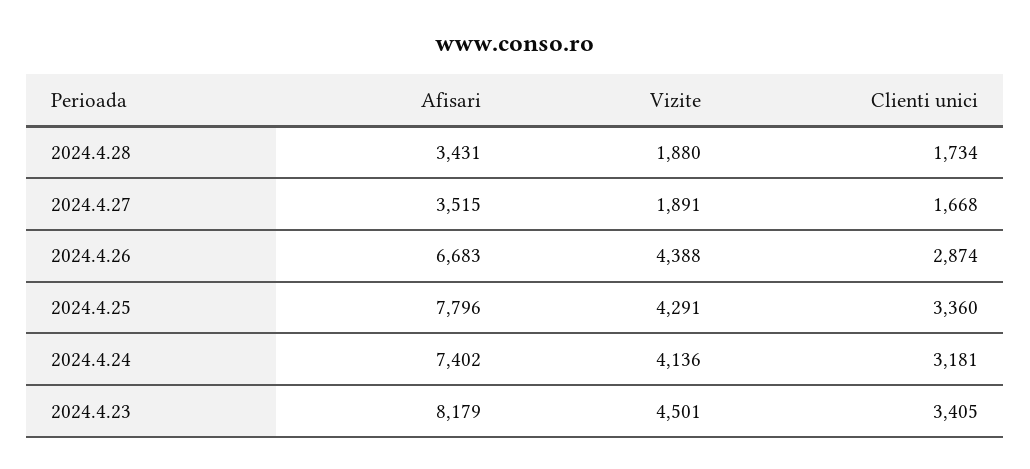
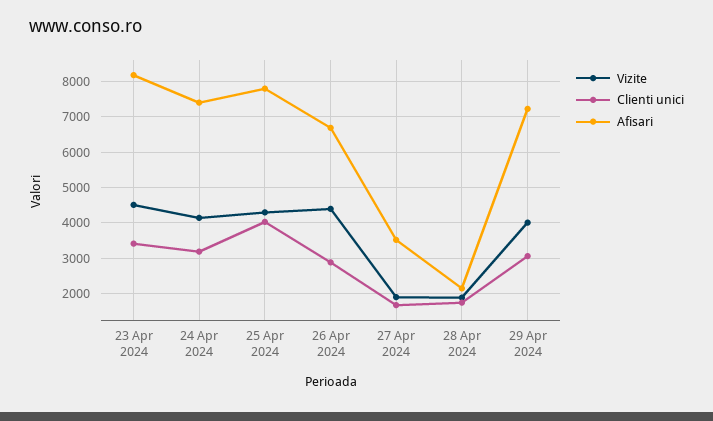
Afisari, 2024.4.28: 3431 -> 2200
Clienti unici, 2024.4.25: 3360 -> 4000
Vizite, 29 Apr 2024: none -> 4000
Clienti unici, 29 Apr 2024: none -> 3000
Afisari, 29 Apr 2024: none -> 7200

